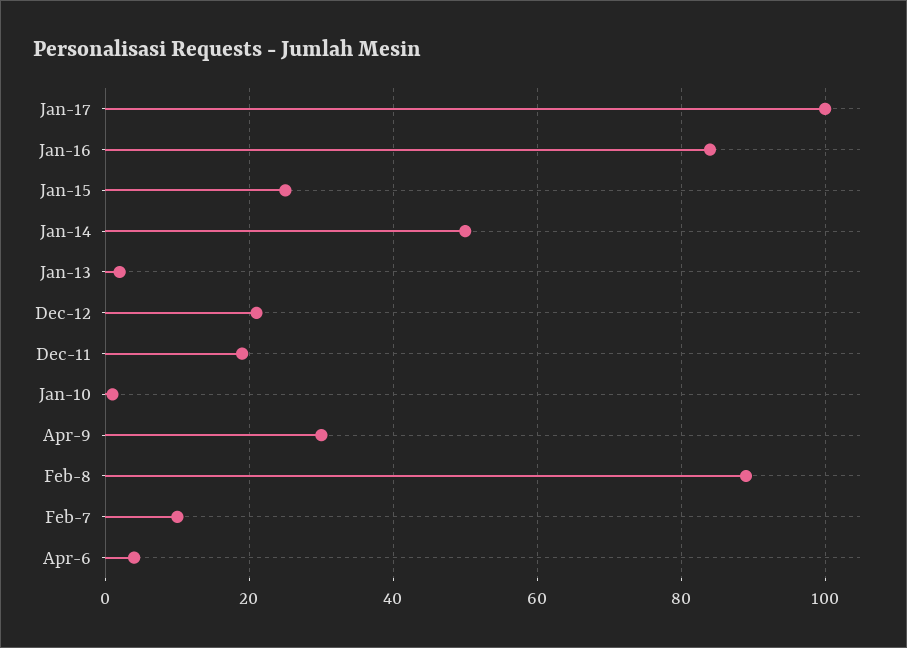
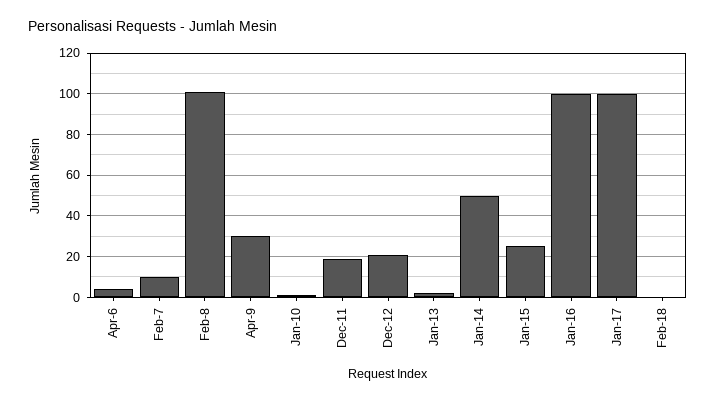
Jan-16: 85 -> 100
Feb-8: 90 -> 100
Feb-18: none -> 0

